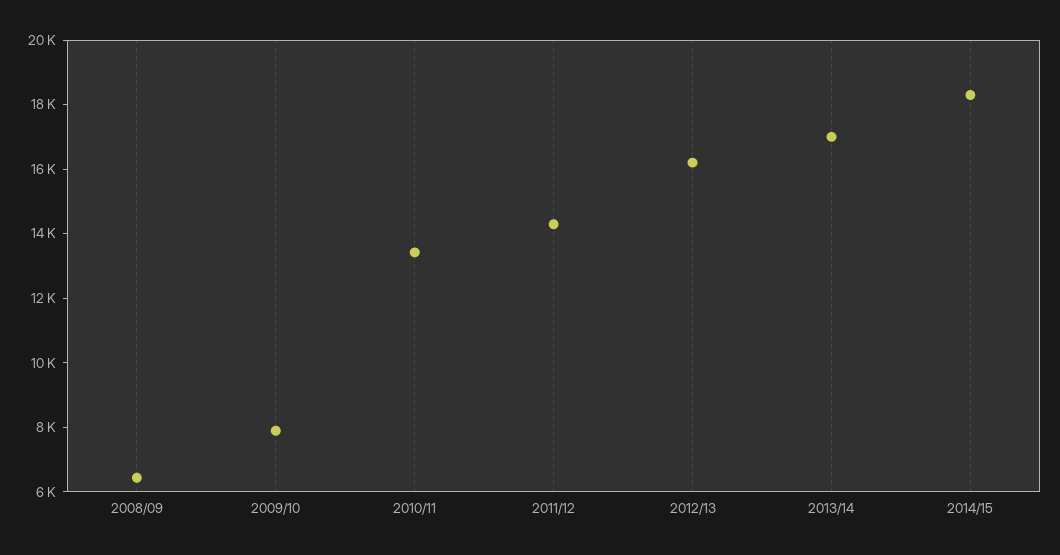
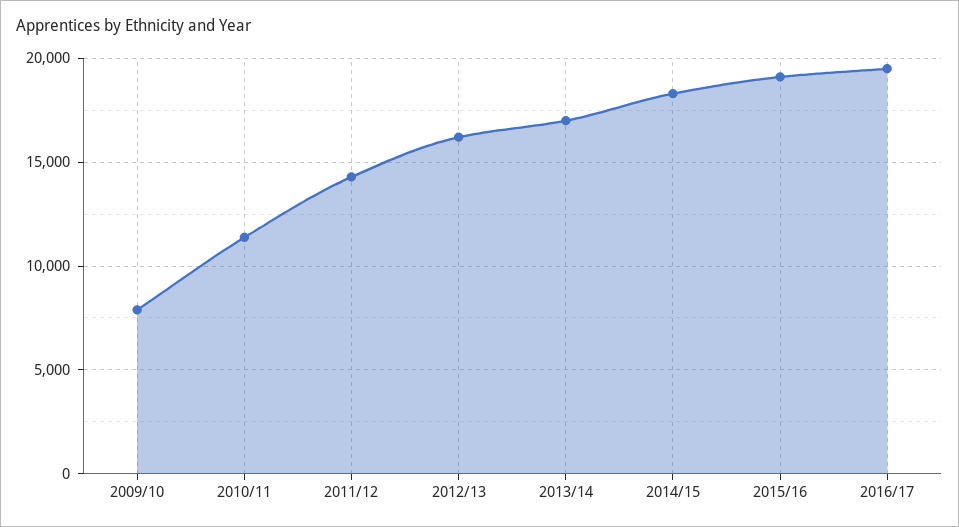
2008/09: 6500 -> none
2010/11: 13500 -> 11500
2015/16: none -> 19000
2016/17: none -> 19500

